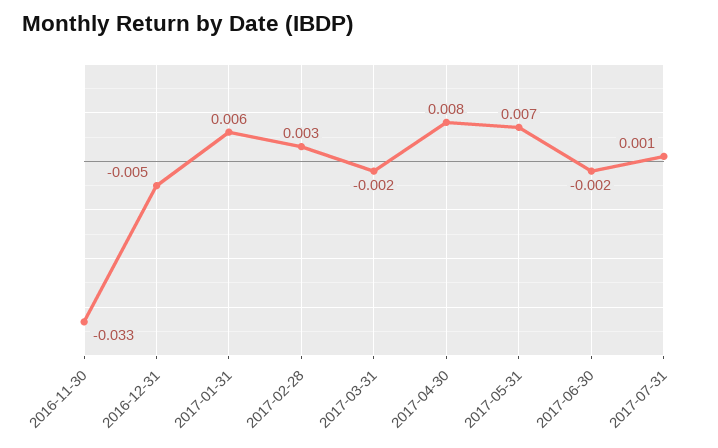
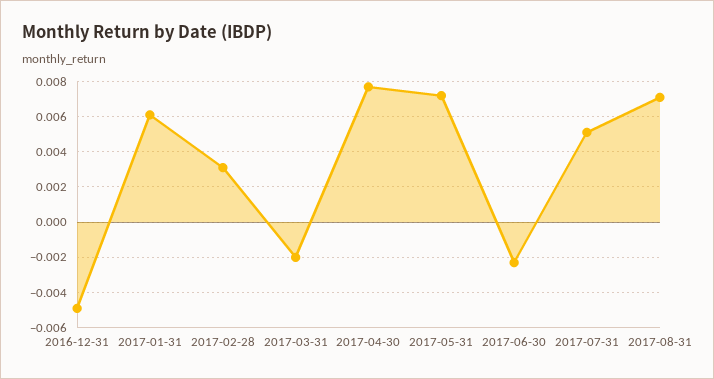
2016-11-30: -0.033 -> none
2017-07-31: 0.001 -> 0.005
2017-08-31: none -> 0.007

